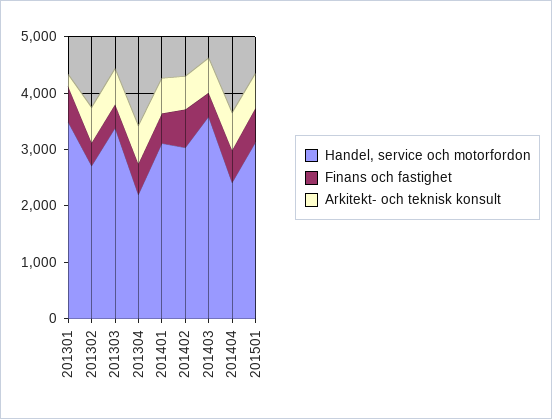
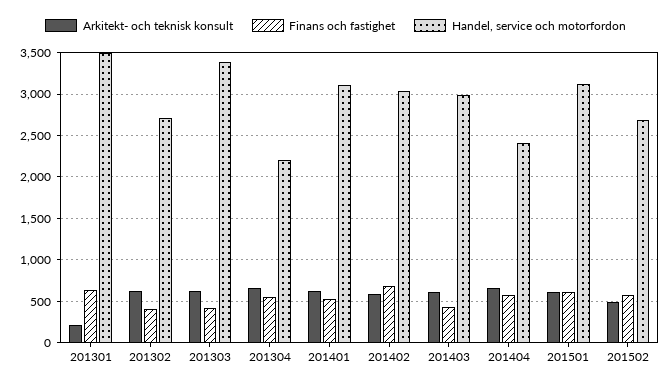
Handel, service och motorfordon, 201403: 3600 -> 3000
Arkitekt- och teknisk konsult, 201502: none -> 500
Finans och fastighet, 201502: none -> 600
Handel, service och motorfordon, 201502: none -> 2700

